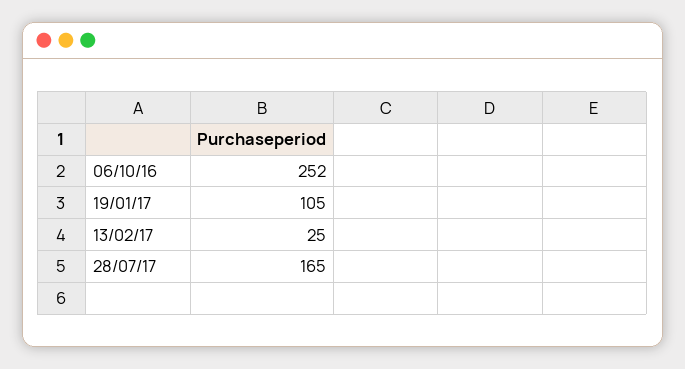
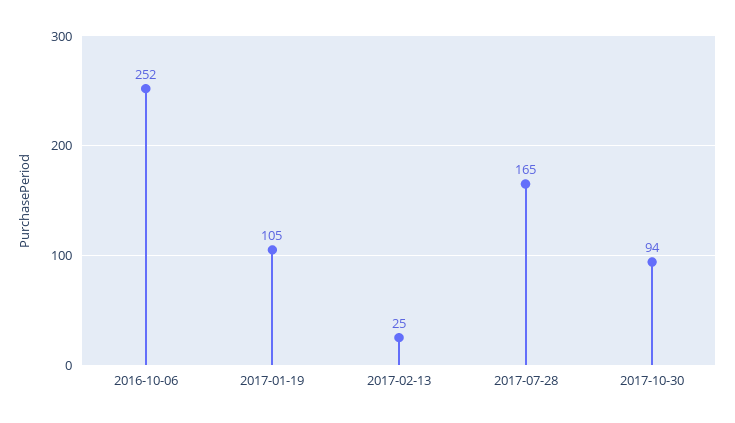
2017-10-30: none -> 94

